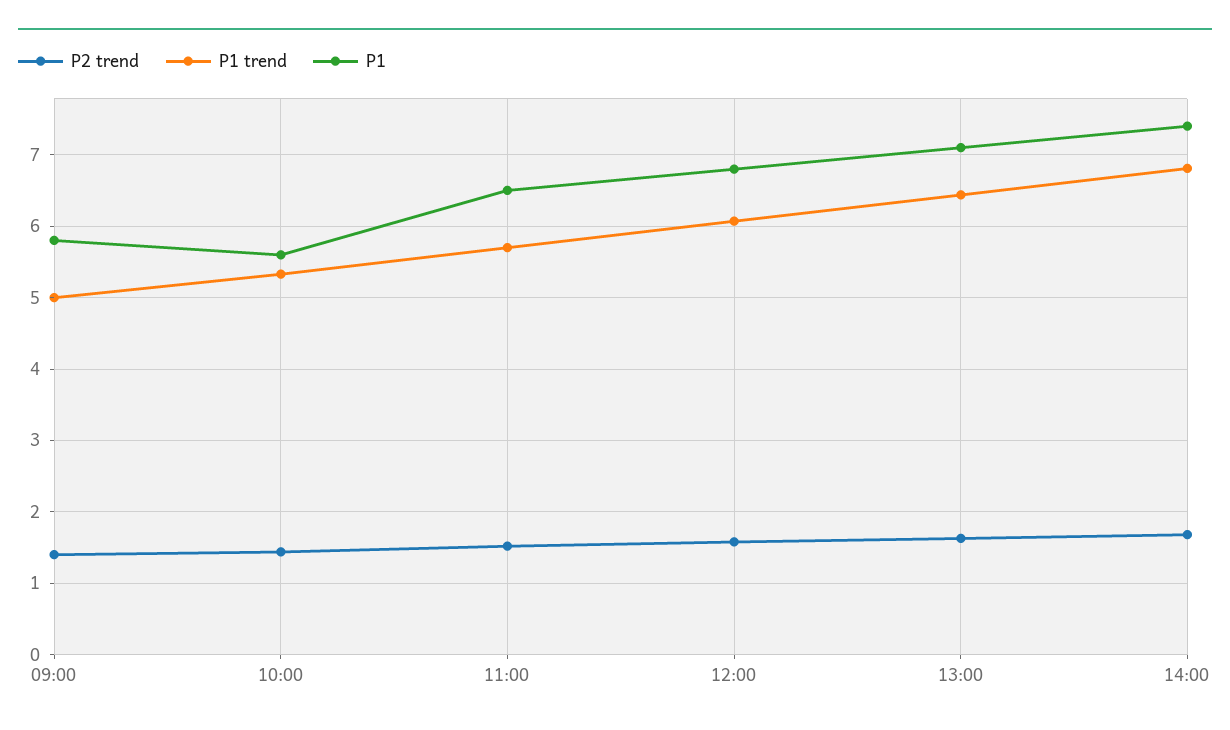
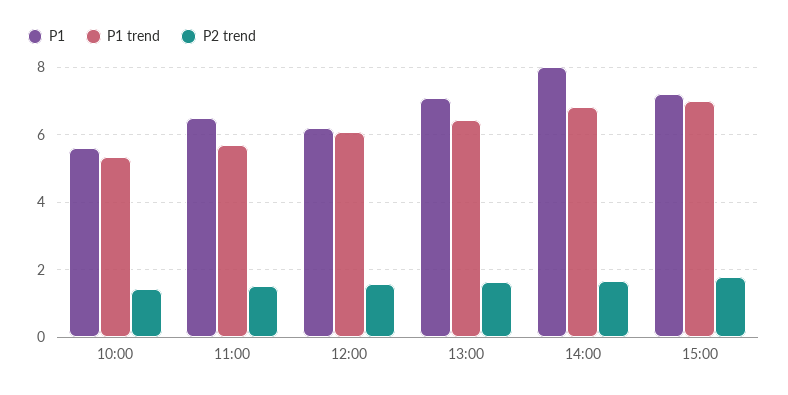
P2 trend, 09:00: 1.4 -> none
P1 trend, 09:00: 5 -> none
P1, 09:00: 5.8 -> none
P1, 12:00: 6.8 -> 6.2
P1, 14:00: 7.4 -> 8
P1, 15:00: none -> 7.2
P1 trend, 15:00: none -> 7
P2 trend, 15:00: none -> 1.8

